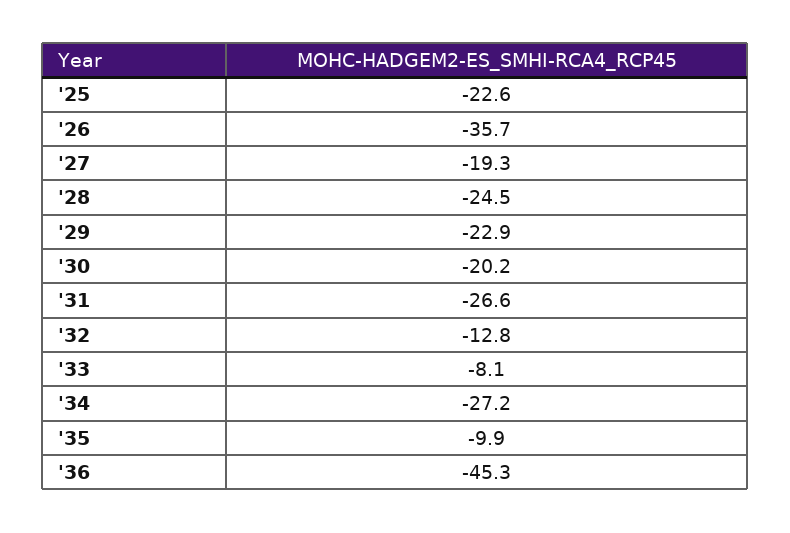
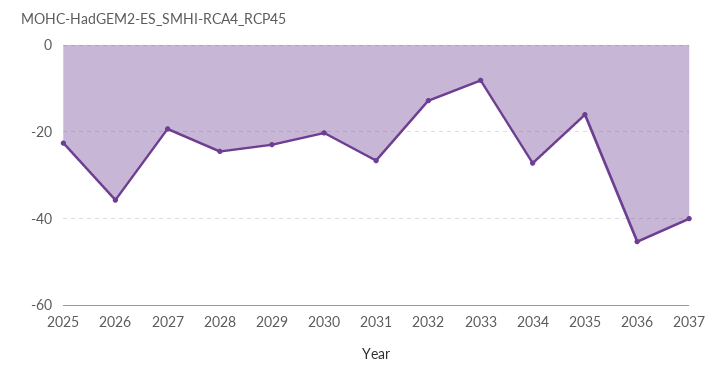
'35: -9.9 -> -16
2037: none -> -40

